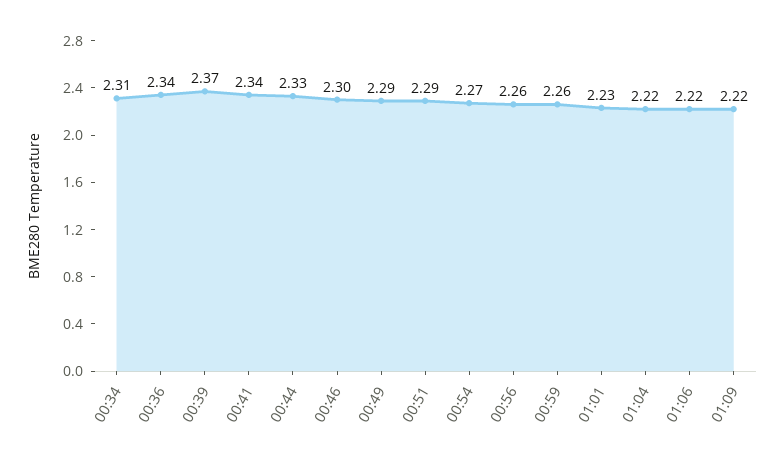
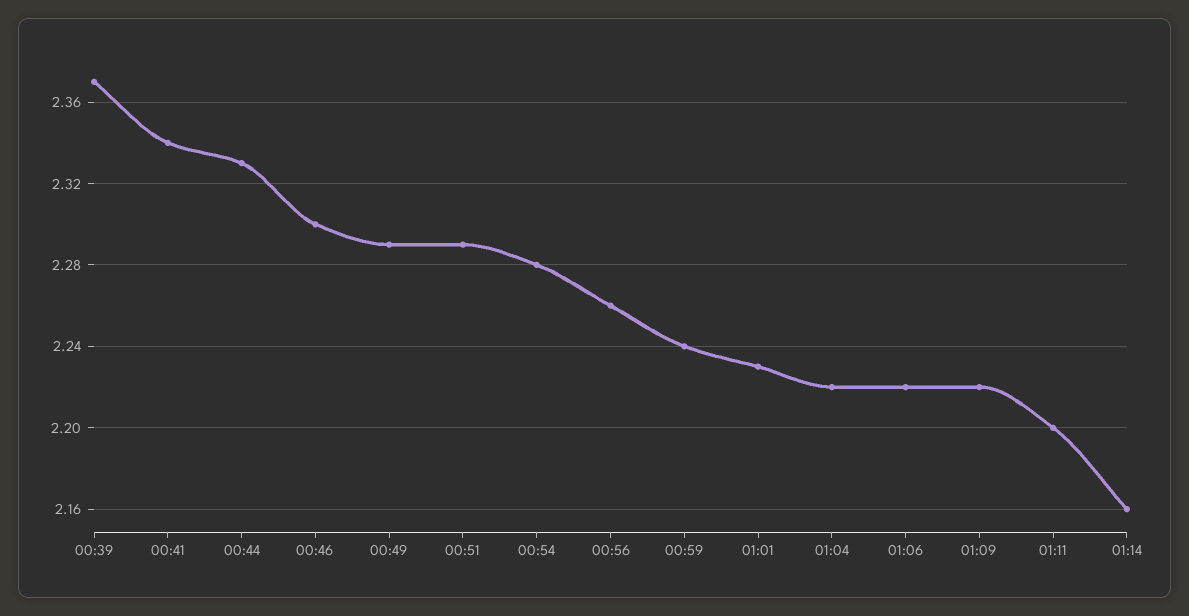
00:34: 2.31 -> none
00:36: 2.34 -> none
00:54: 2.27 -> 2.28
00:59: 2.26 -> 2.24
01:11: none -> 2.2
01:14: none -> 2.16

